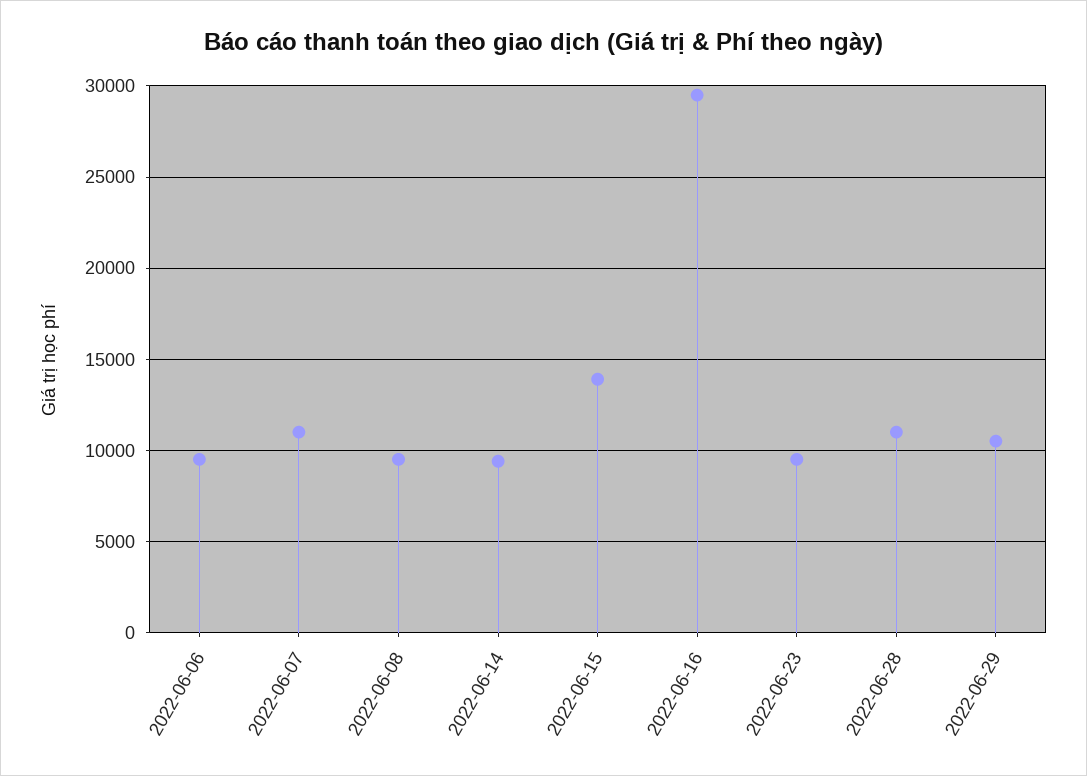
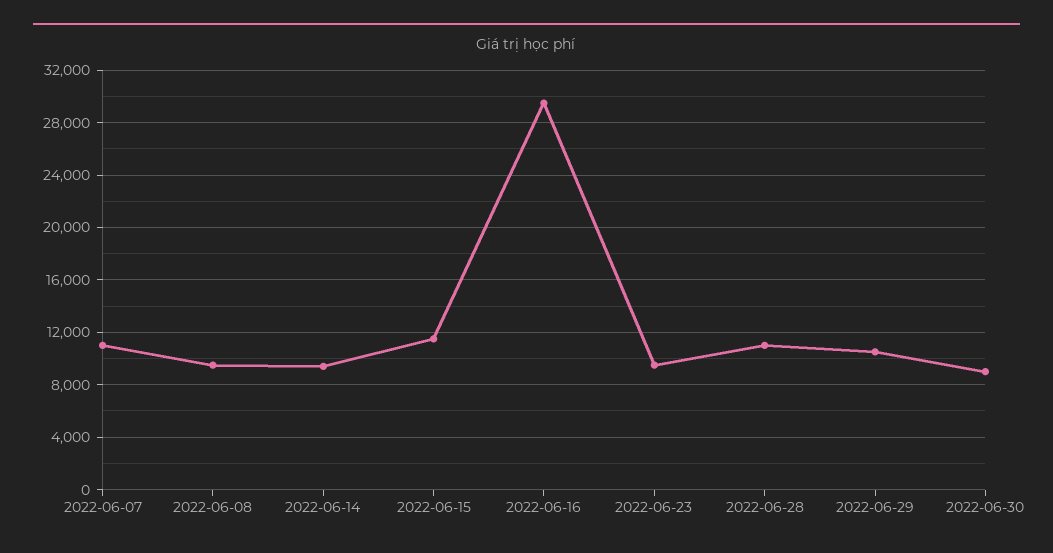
2022-06-06: 9500 -> none
2022-06-15: 14000 -> 11500
2022-06-30: none -> 9000

